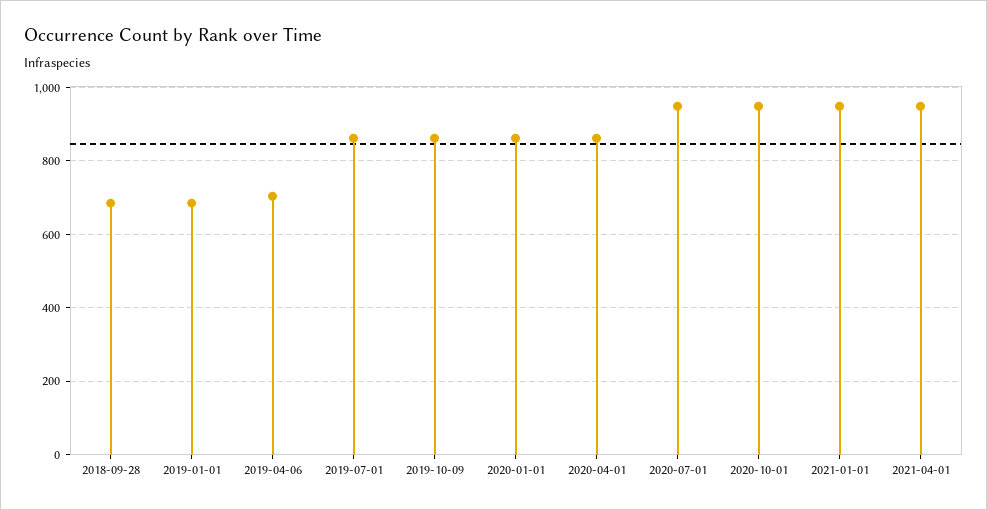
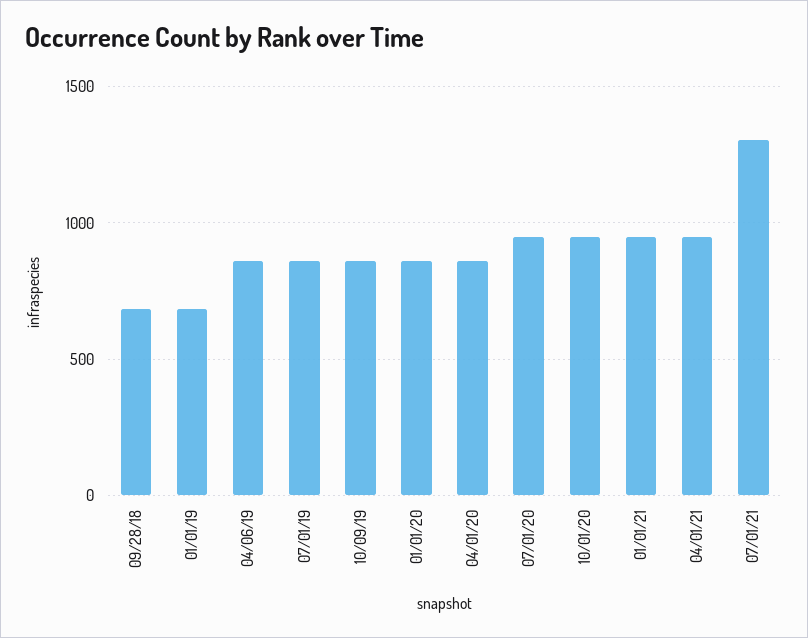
2019-04-06: 700 -> 850
07/01/21: none -> 1300

